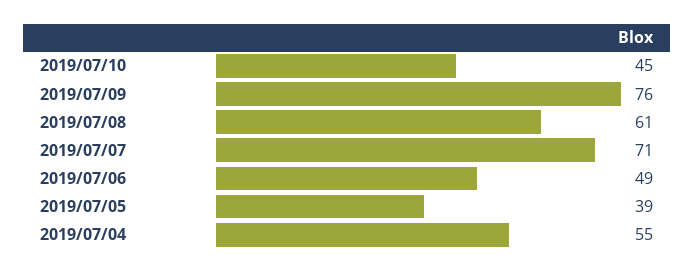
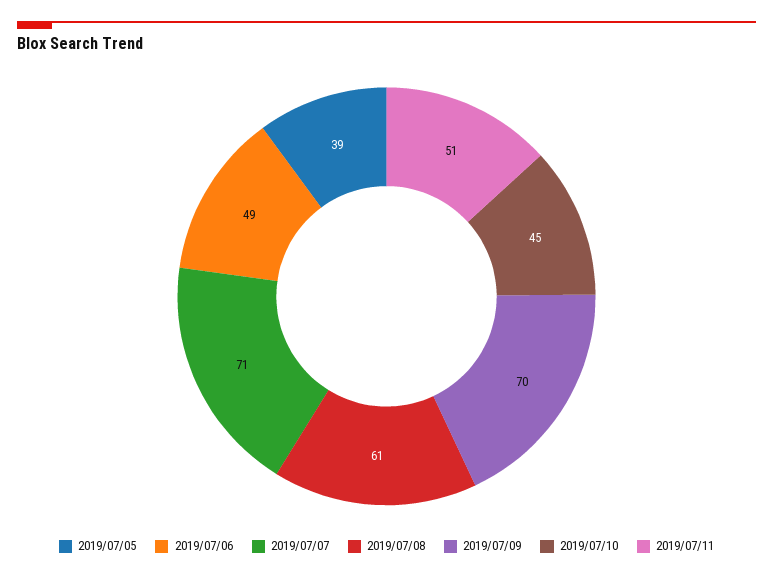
2019/07/09: 76 -> 70
2019/07/04: 55 -> none
2019/07/11: none -> 51

